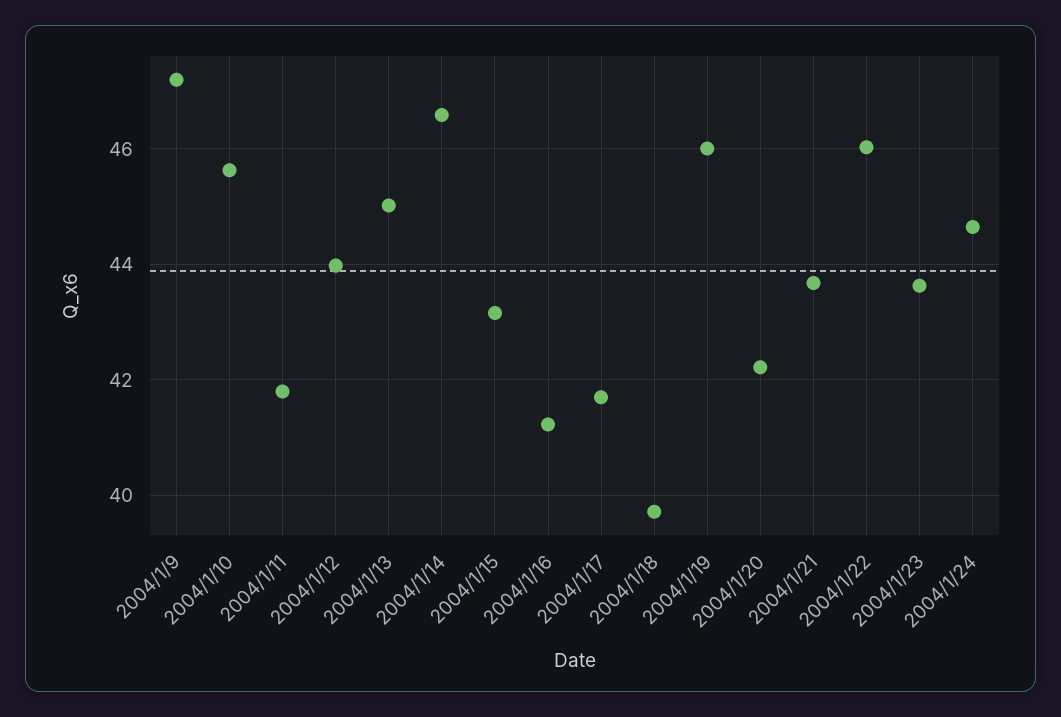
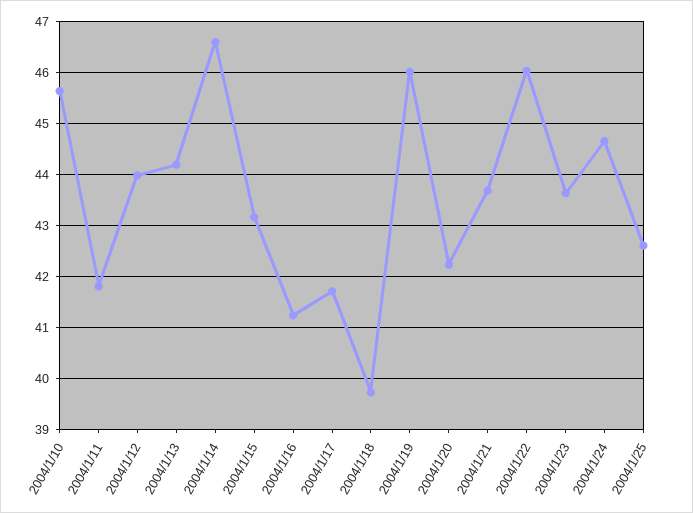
2004/1/9: 47.2 -> none
2004/1/13: 45 -> 44.2
2004/1/25: none -> 42.6

